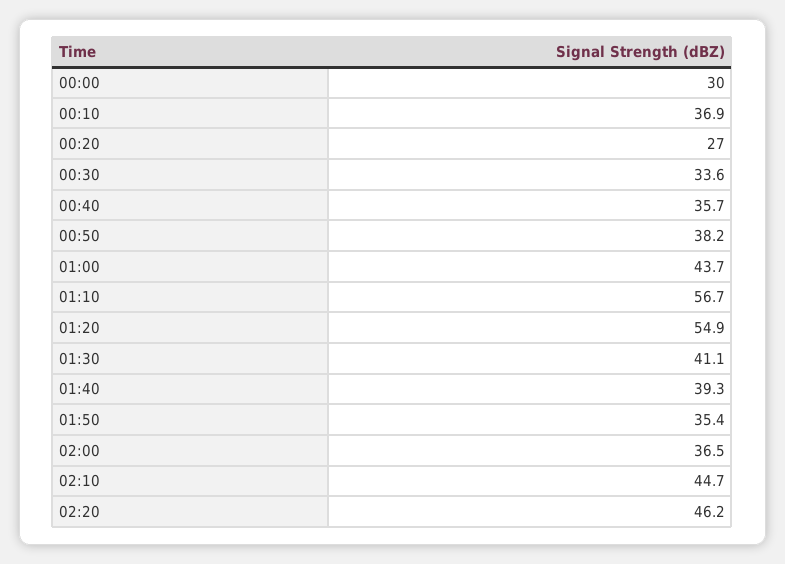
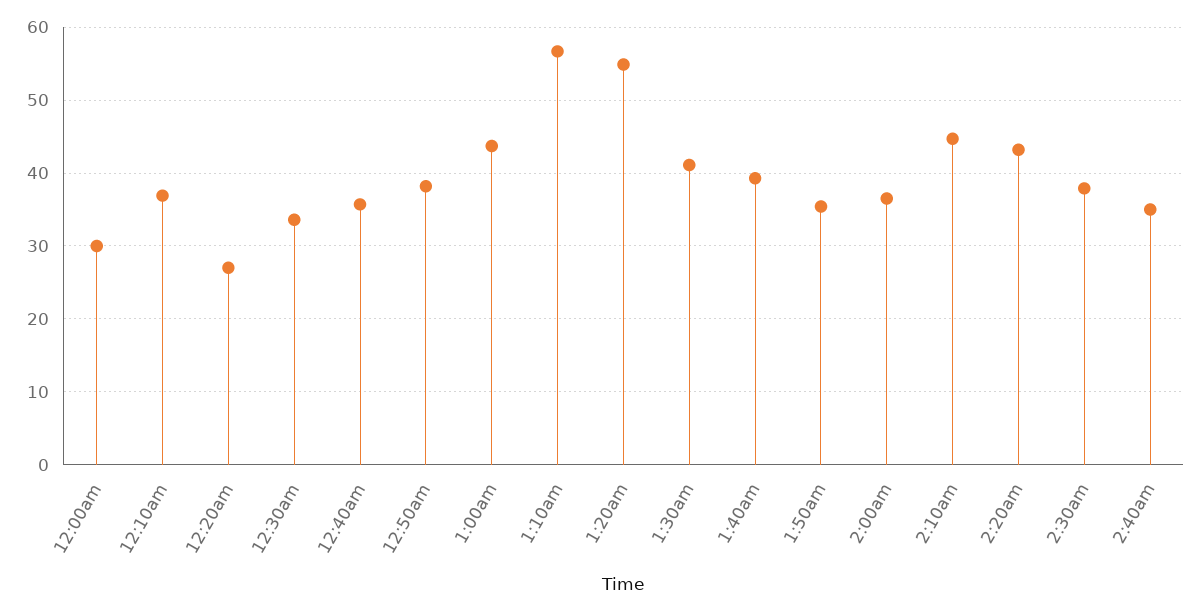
02:20: 46.2 -> 43
2:30am: none -> 38
2:40am: none -> 35

